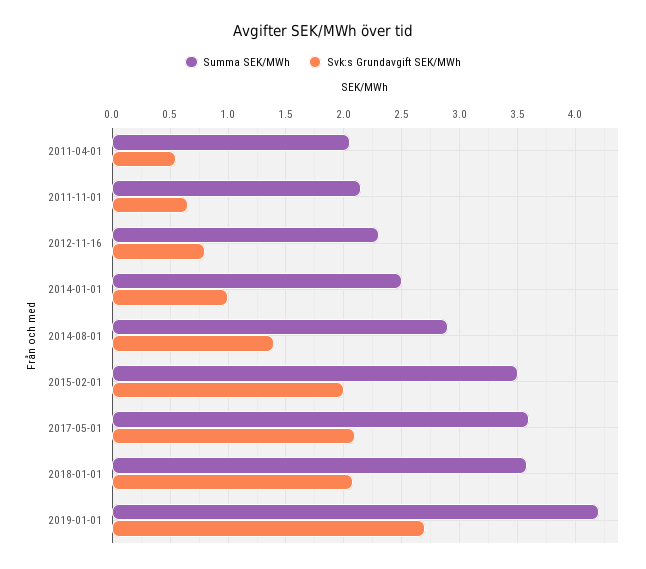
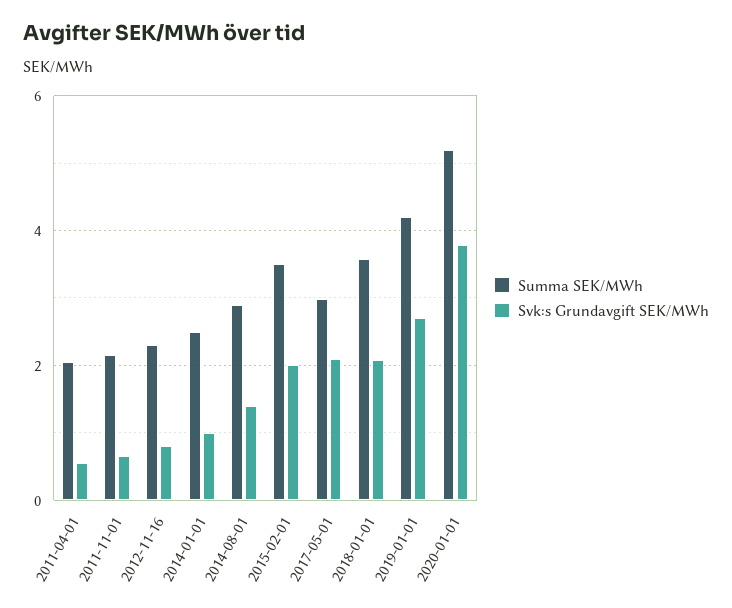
Summa SEK/MWh, 2017-05-01: 3.6 -> 3
Summa SEK/MWh, 2020-01-01: none -> 5.2
Svk:s Grundavgift SEK/MWh, 2020-01-01: none -> 3.8

